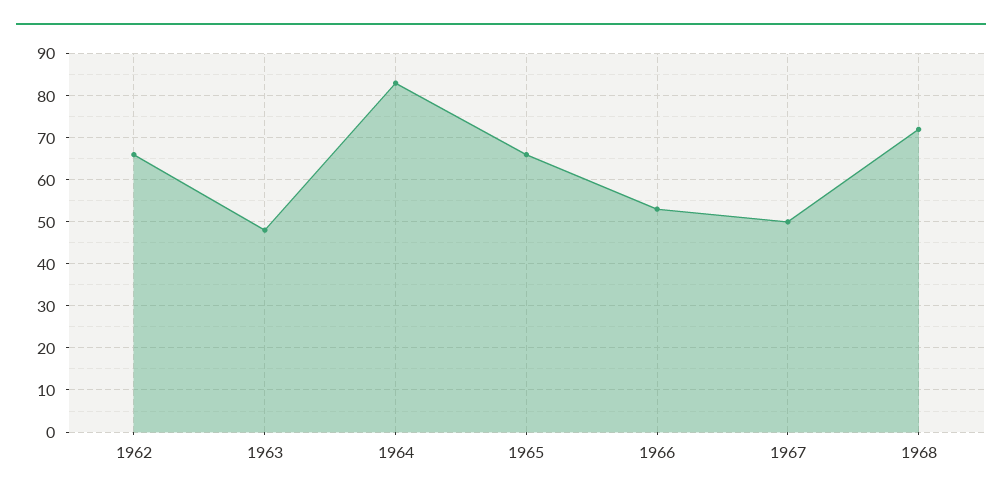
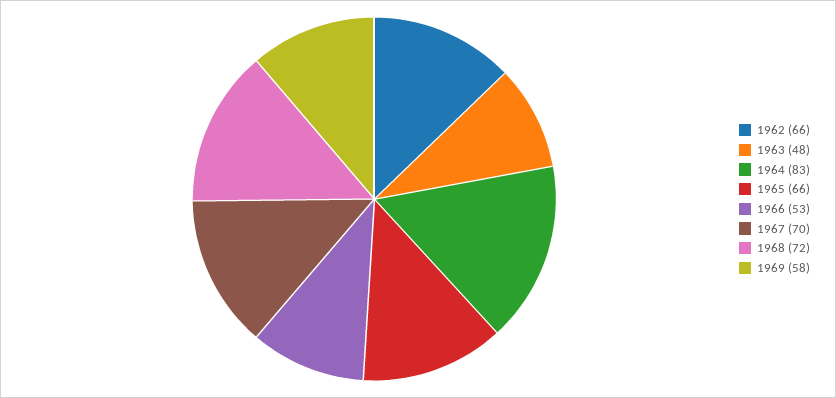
1967: 50 -> 70
1969: none -> 58

